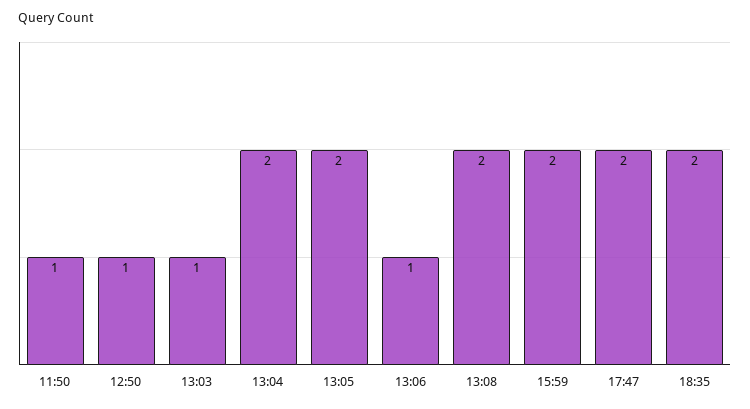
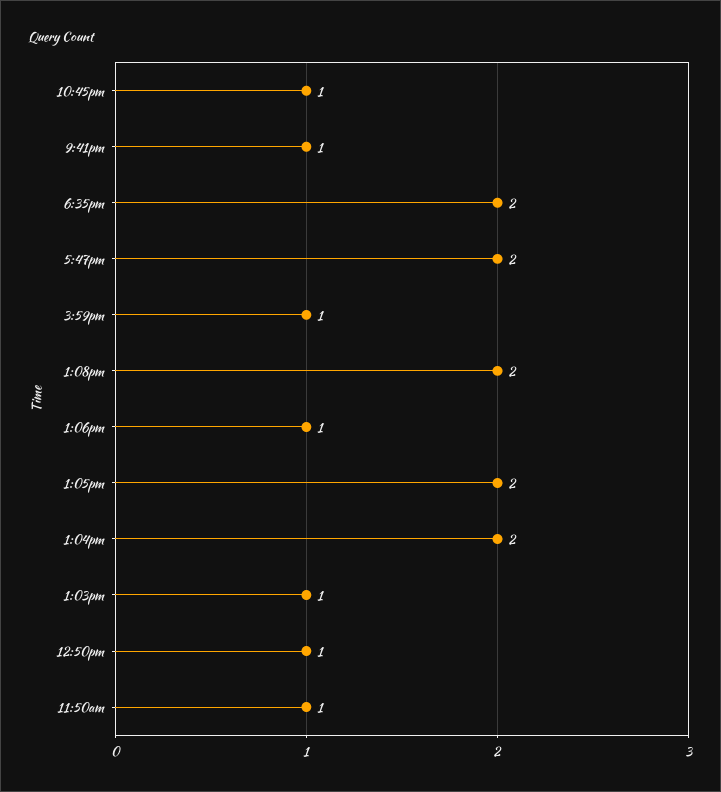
15:59: 2 -> 1
10:45pm: none -> 1
9:41pm: none -> 1

